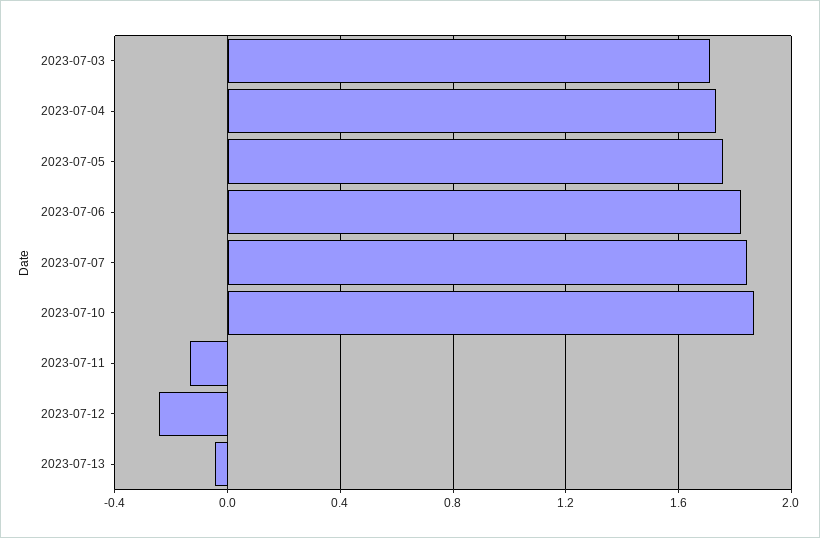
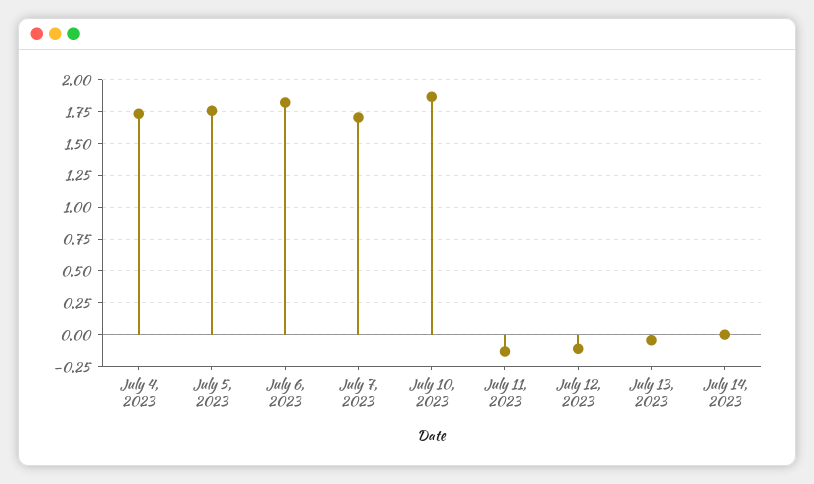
2023-07-03: 1.7 -> none
2023-07-07: 1.85 -> 1.7
2023-07-12: -0.25 -> -0.1
July 14, 2023: none -> 0

